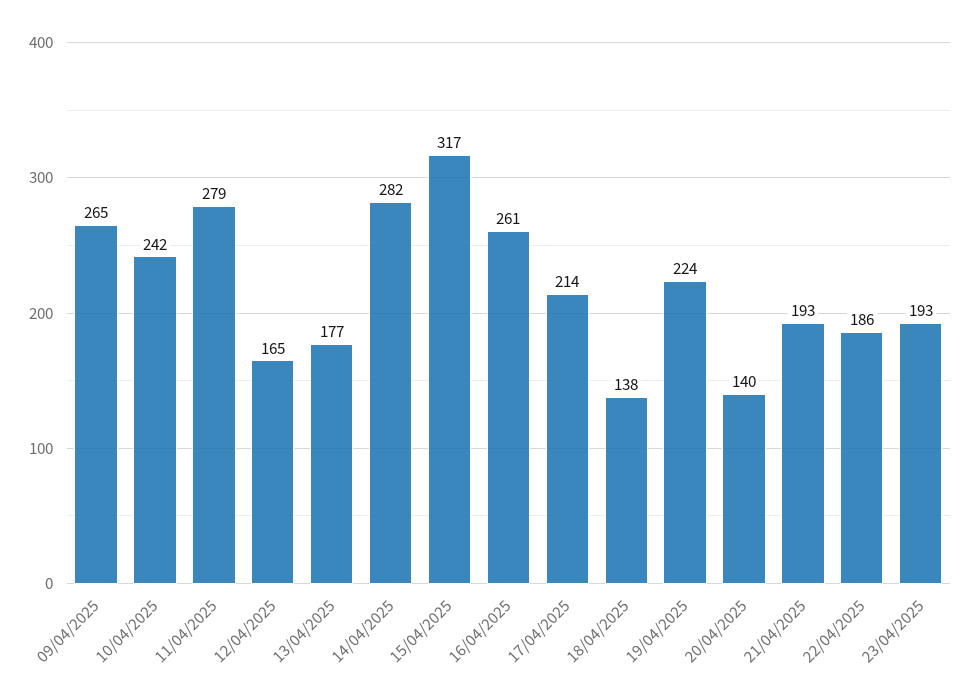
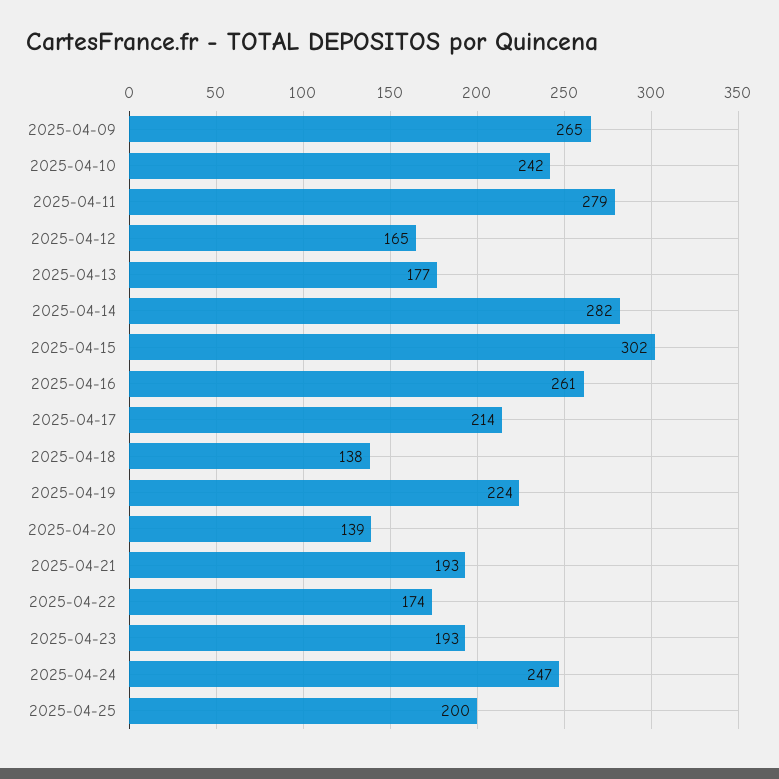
15/04/2025: 317 -> 302
20/04/2025: 140 -> 139
22/04/2025: 186 -> 174
2025-04-24: none -> 247
2025-04-25: none -> 200

